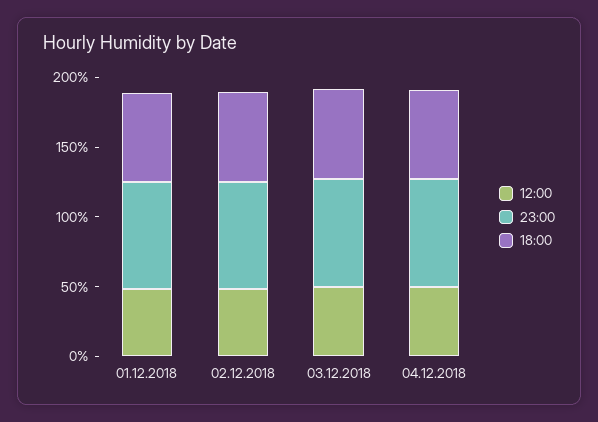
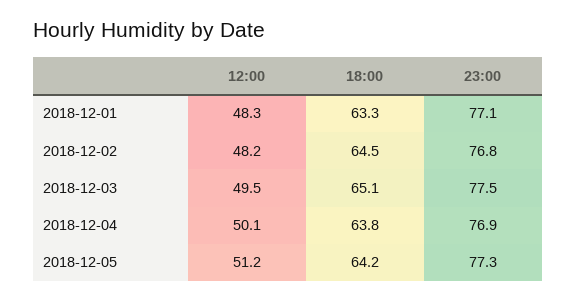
12:00, 2018-12-05: none -> 51.2
18:00, 2018-12-05: none -> 64.2
23:00, 2018-12-05: none -> 77.3

